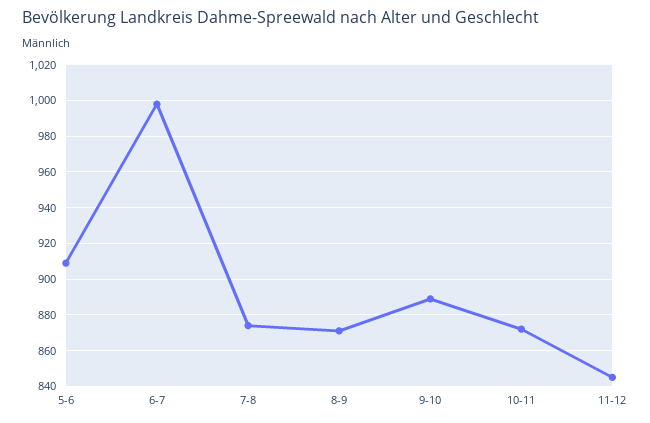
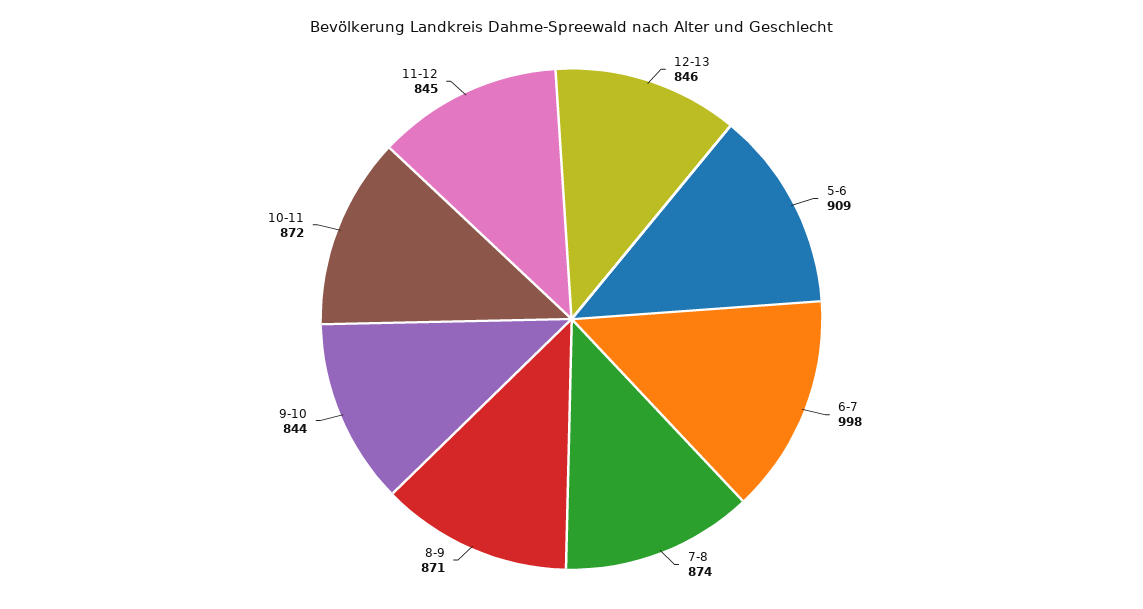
9-10: 890 -> 844
12-13: none -> 846

